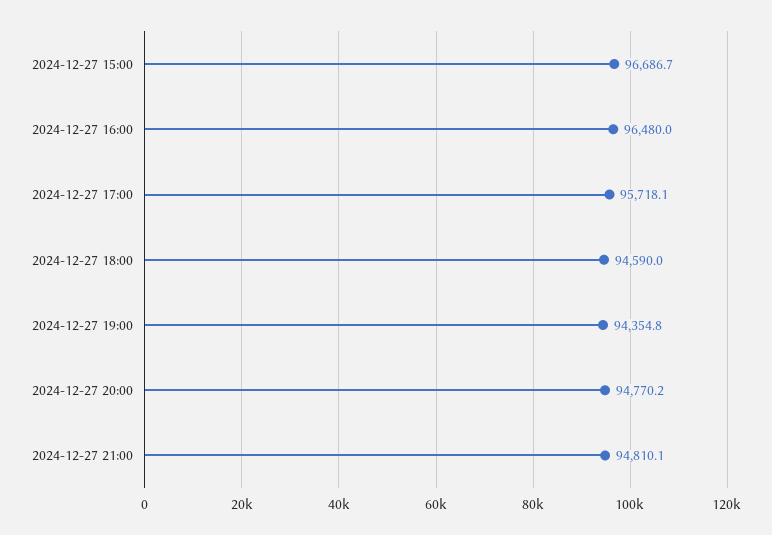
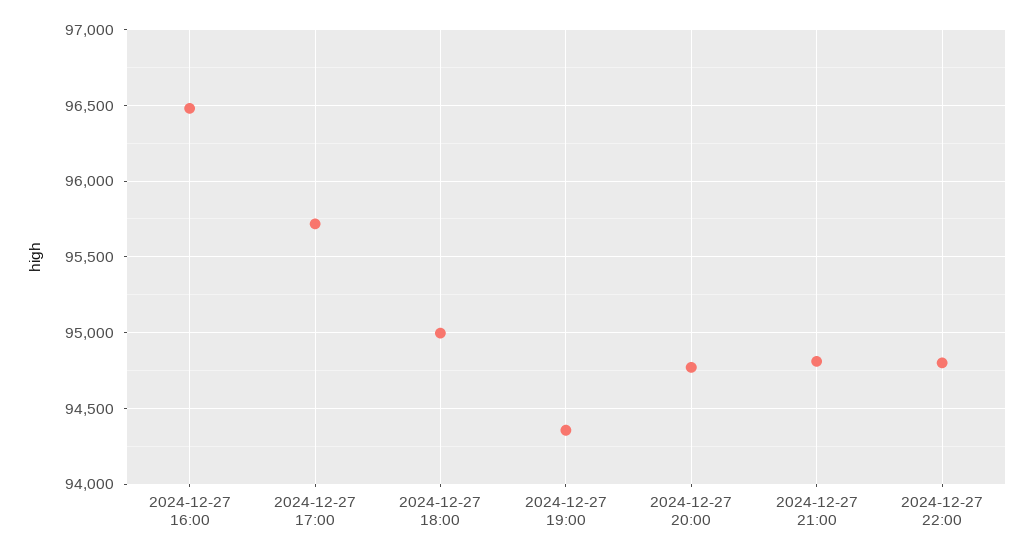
2024-12-27 15:00: 96686.7 -> none
2024-12-27 18:00: 94590 -> 95000
2024-12-27 22:00: none -> 94800

